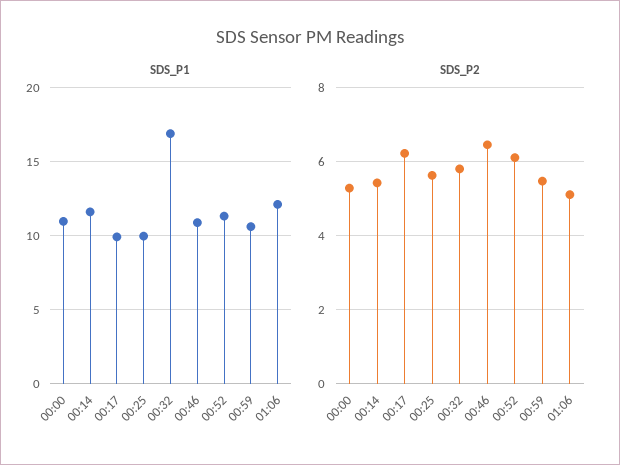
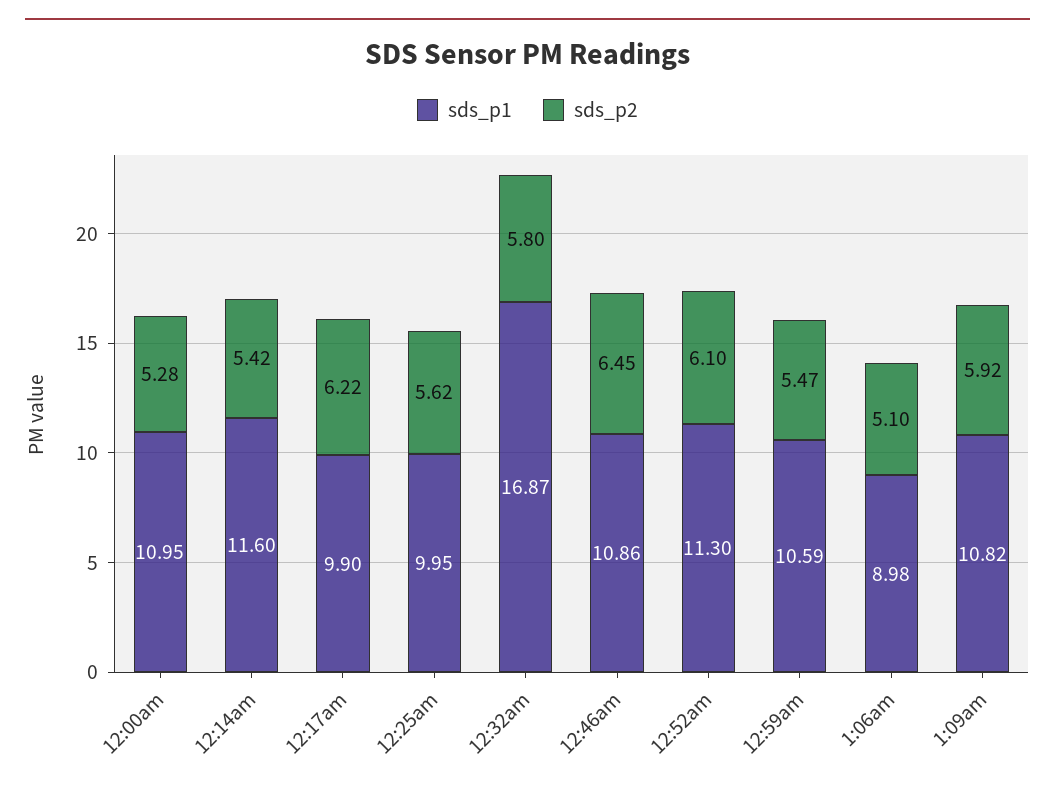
SDS_P1, 01:06: 12 -> 8.98
SDS_P1, 1:09am: none -> 10.82
SDS_P2, 1:09am: none -> 5.92

